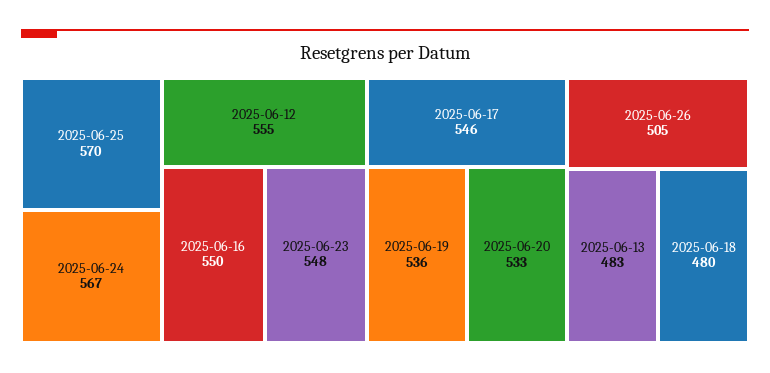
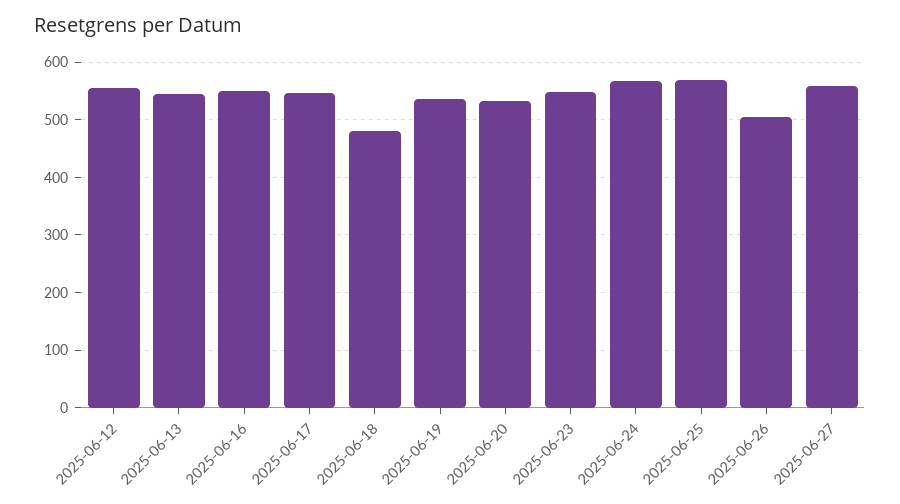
2025-06-13: 483 -> 540
2025-06-27: none -> 560

